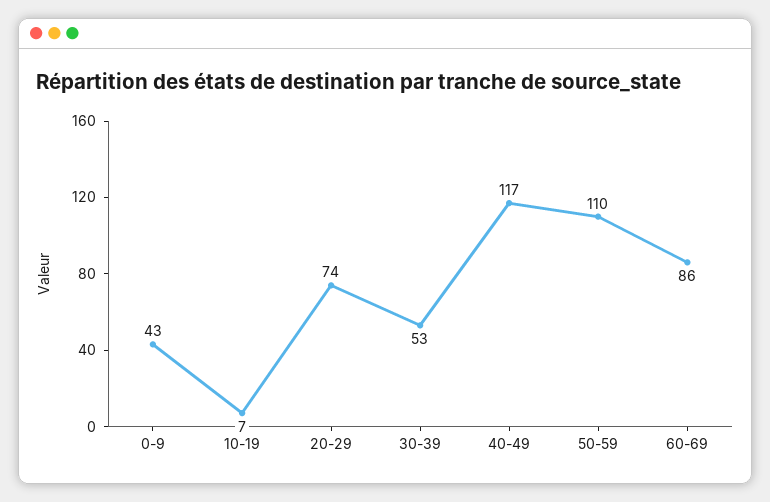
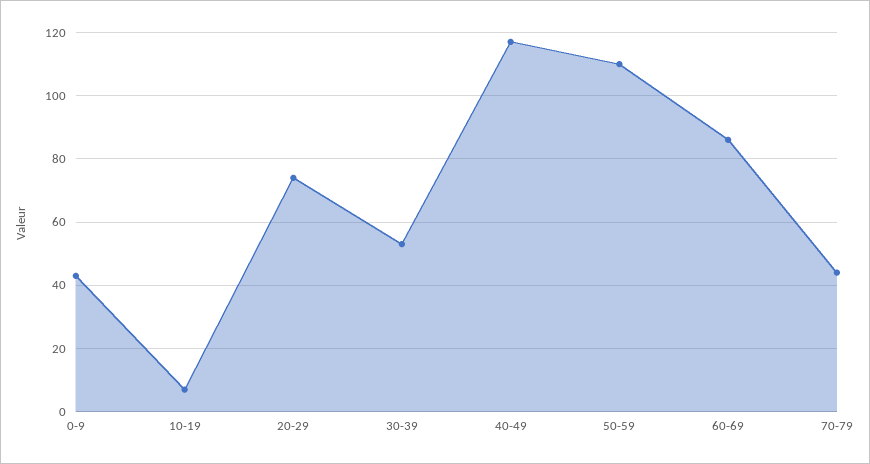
70-79: none -> 45

